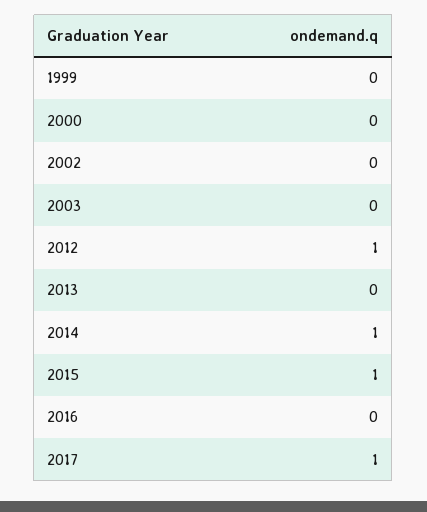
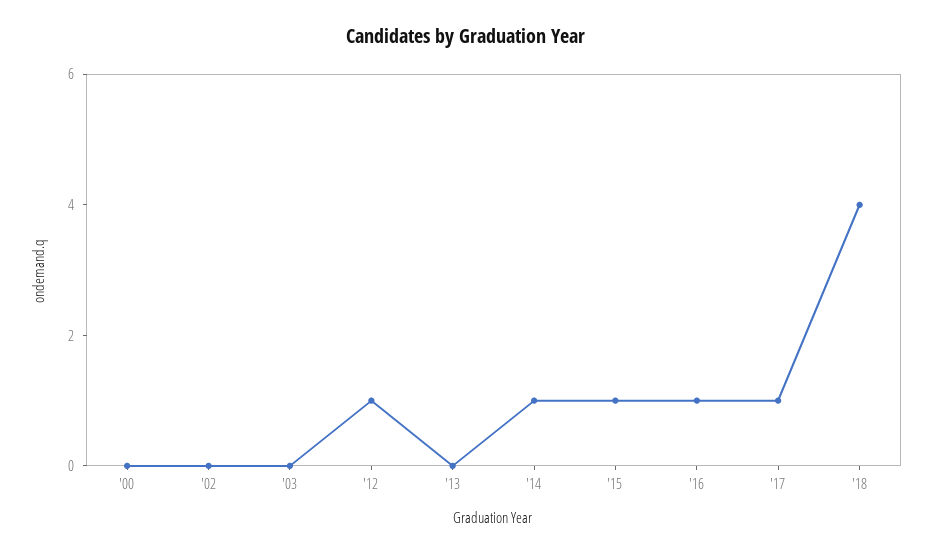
1999: 0 -> none
2016: 0 -> 1
'18: none -> 4

